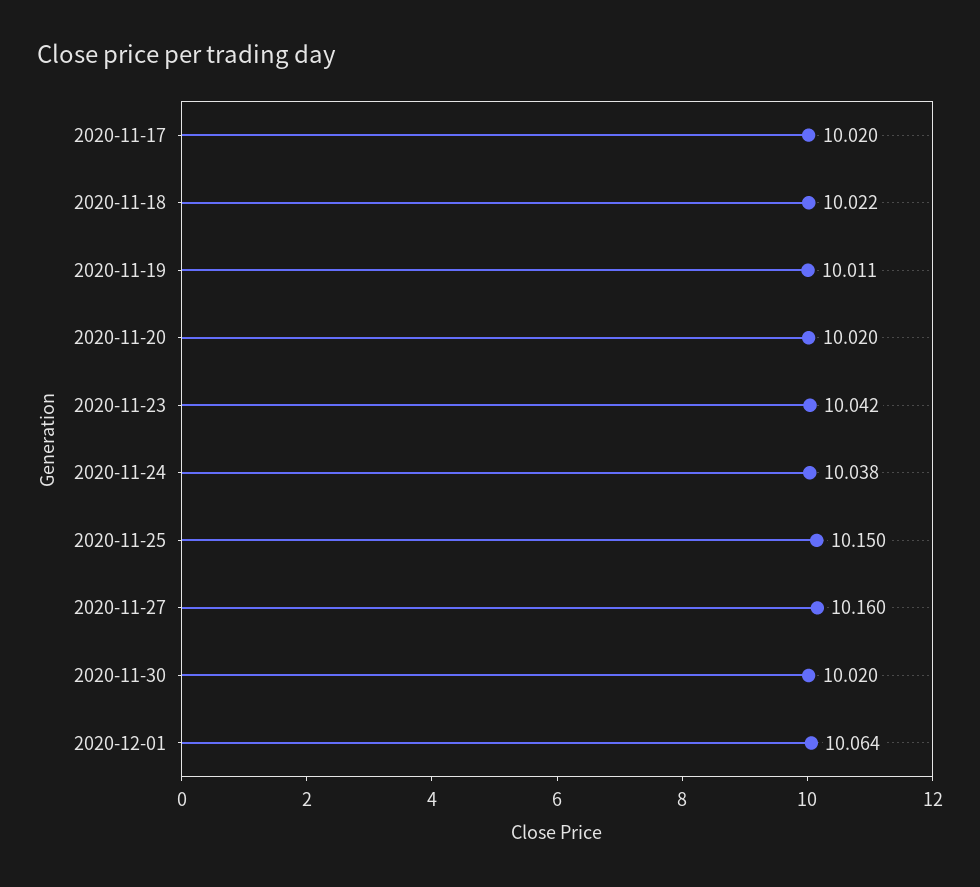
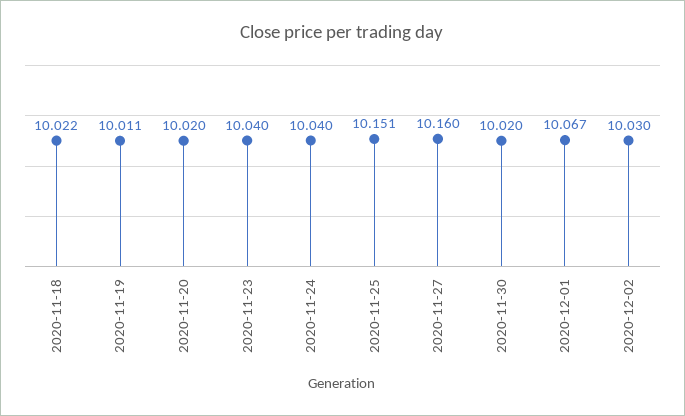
2020-11-17: 10.02 -> none
2020-11-23: 10.042 -> 10.04
2020-11-24: 10.038 -> 10.04
2020-11-25: 10.15 -> 10.151
2020-12-01: 10.064 -> 10.067
2020-12-02: none -> 10.03

